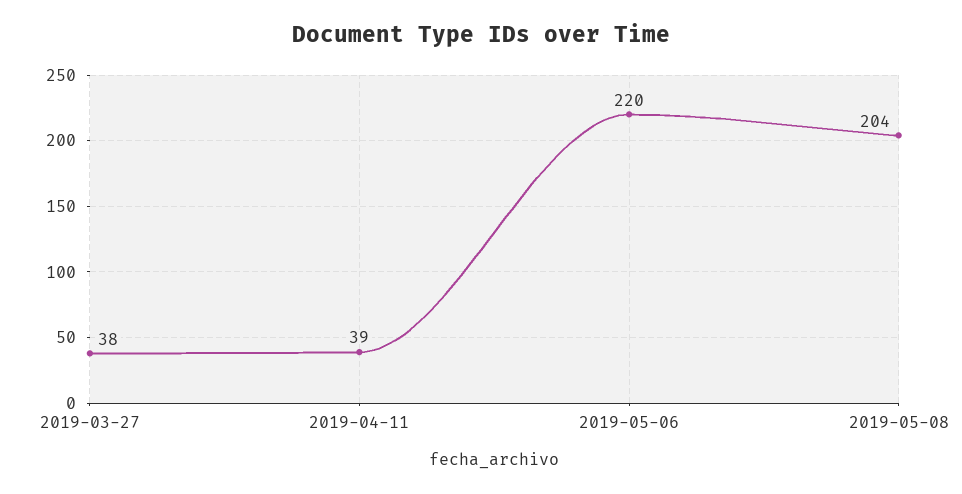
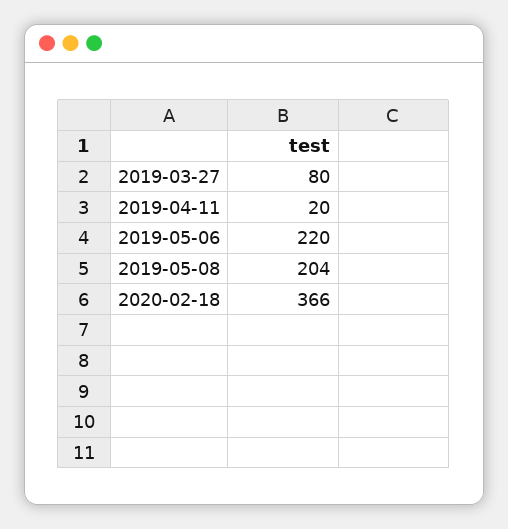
2019-03-27: 38 -> 80
2019-04-11: 39 -> 20
2020-02-18: none -> 366

